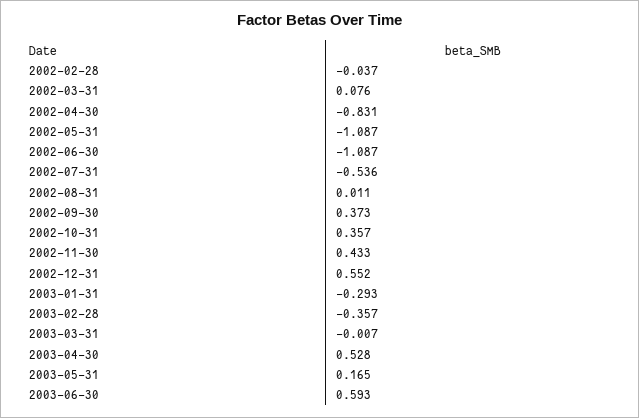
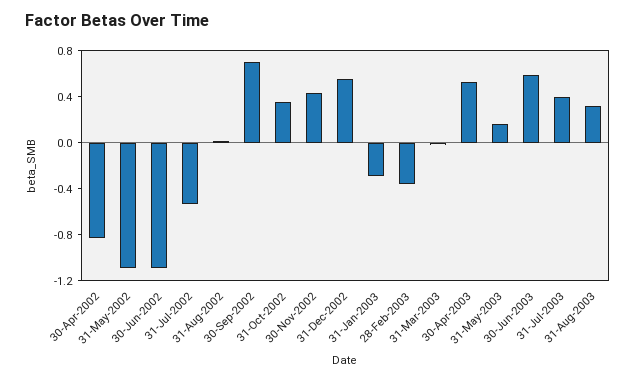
2002-02-28: -0.037 -> none
2002-03-31: 0.076 -> none
2002-09-30: 0.373 -> 0.7
31-Jul-2003: none -> 0.4
31-Aug-2003: none -> 0.3

